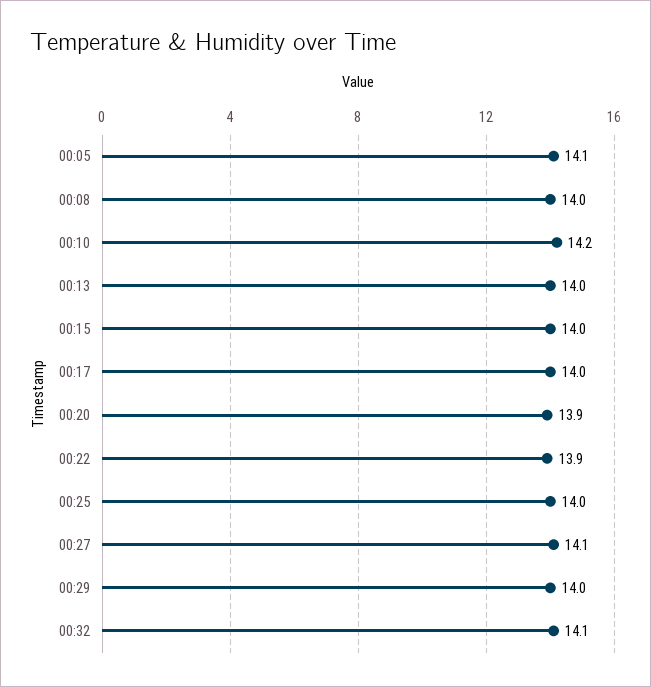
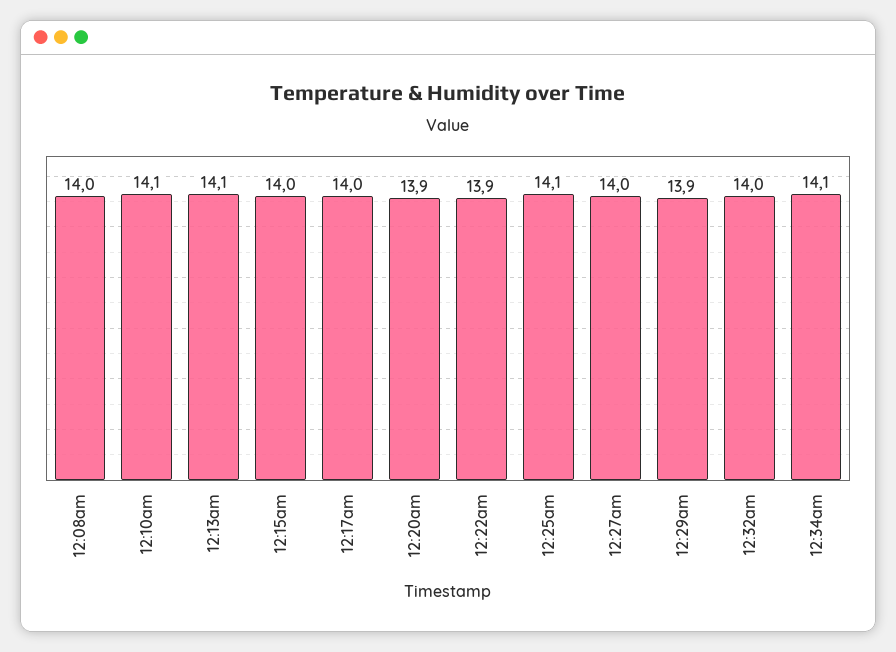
00:05: 14.1 -> none
00:10: 14.2 -> 14.1
00:13: 14 -> 14.1
00:25: 14 -> 14.1
00:27: 14.1 -> 14
00:29: 14 -> 13.9
00:32: 14.1 -> 14
12:34am: none -> 14.1

